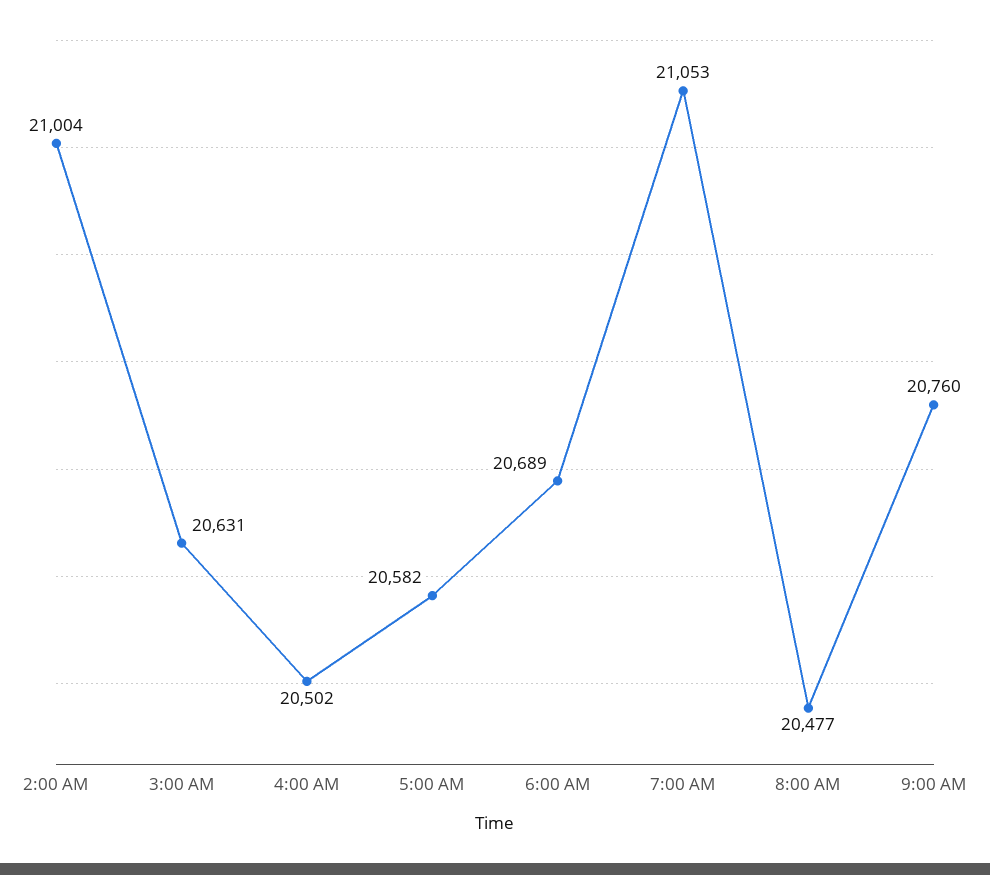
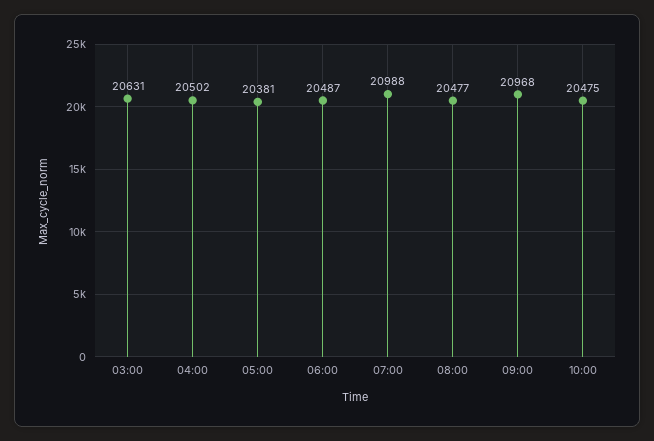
2:00 AM: 21004 -> none
5:00 AM: 20582 -> 20381
6:00 AM: 20689 -> 20487
7:00 AM: 21053 -> 20988
9:00 AM: 20760 -> 20968
10:00: none -> 20475

